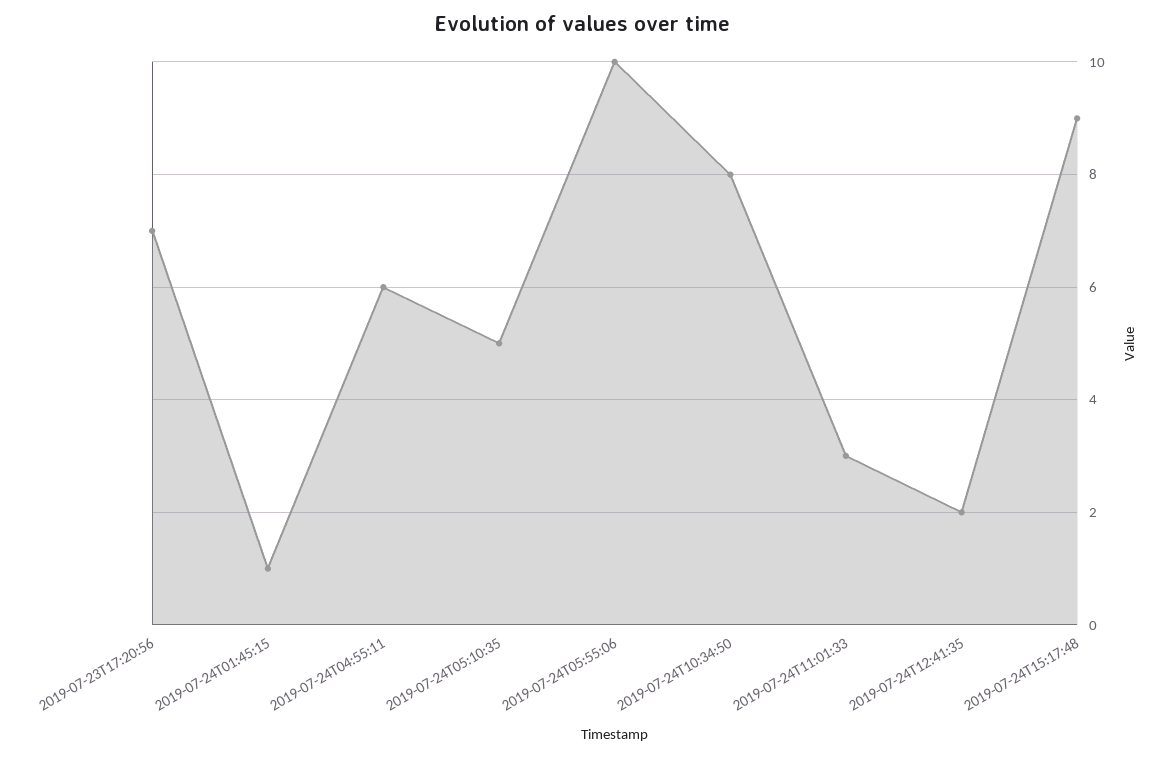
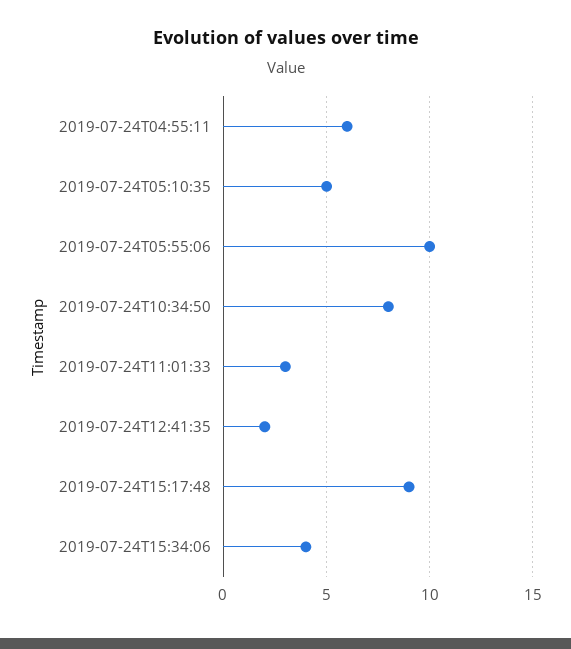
2019-07-23T17:20:56: 7 -> none
2019-07-24T01:45:15: 1 -> none
2019-07-24T15:34:06: none -> 4

